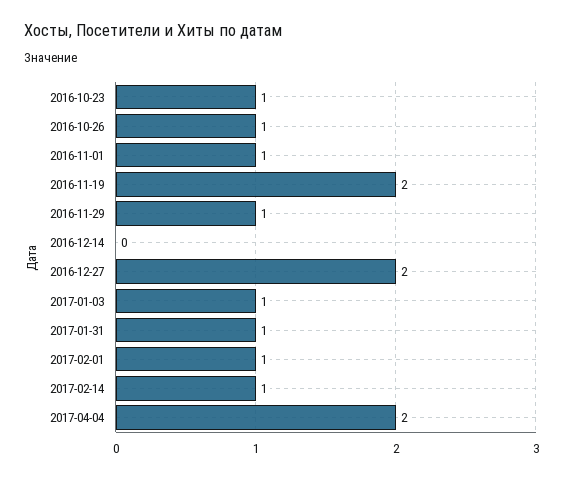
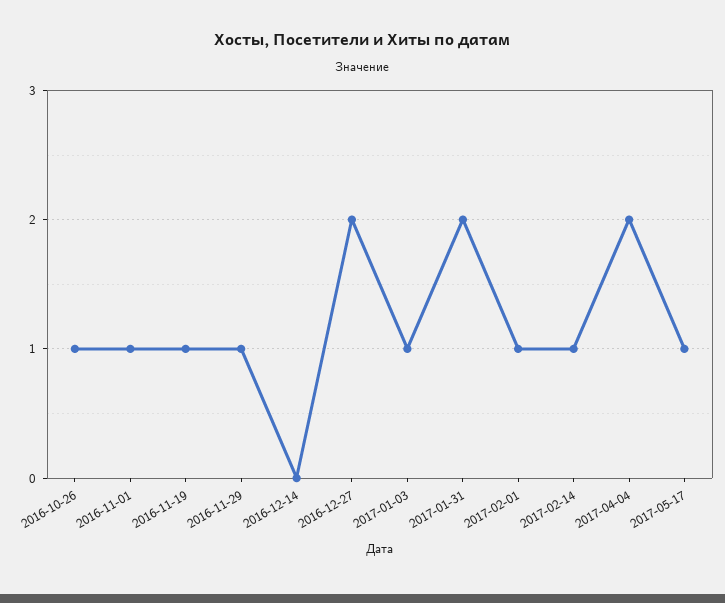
2016-10-23: 1 -> none
2016-11-19: 2 -> 1
2017-01-31: 1 -> 2
2017-05-17: none -> 1

